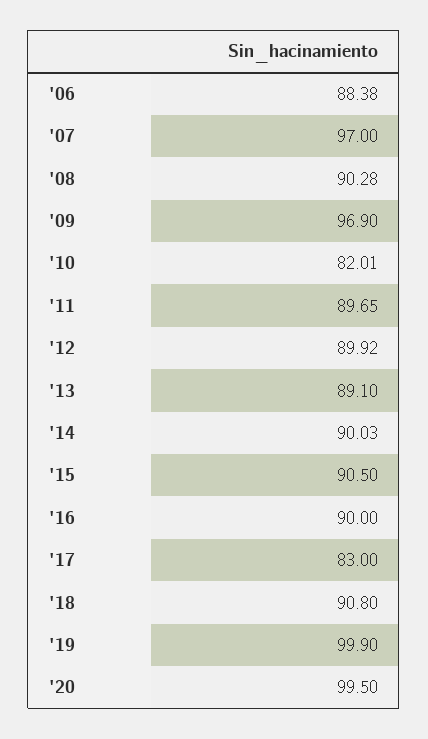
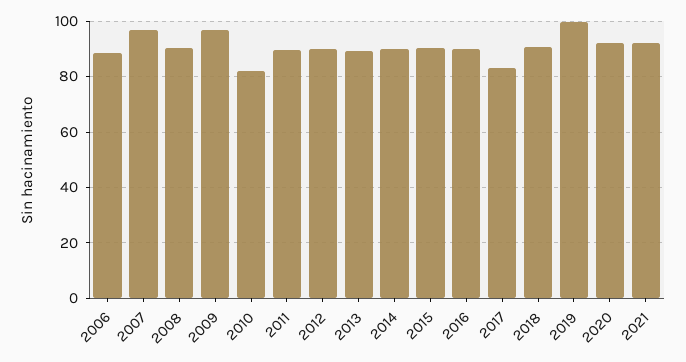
'20: 99.5 -> 92.5
2021: none -> 92.5

